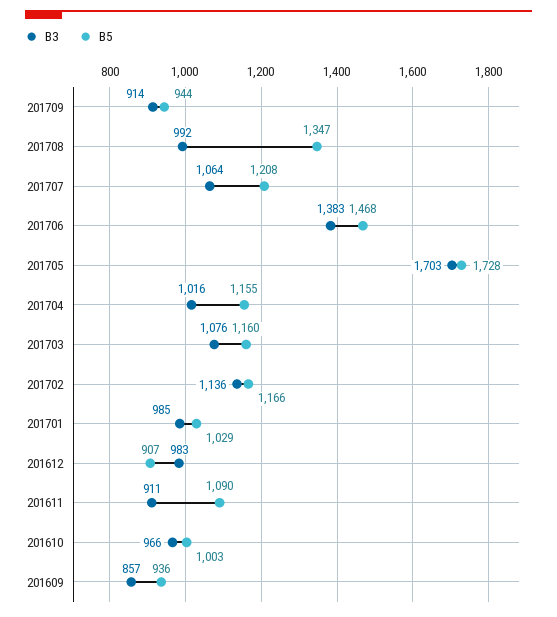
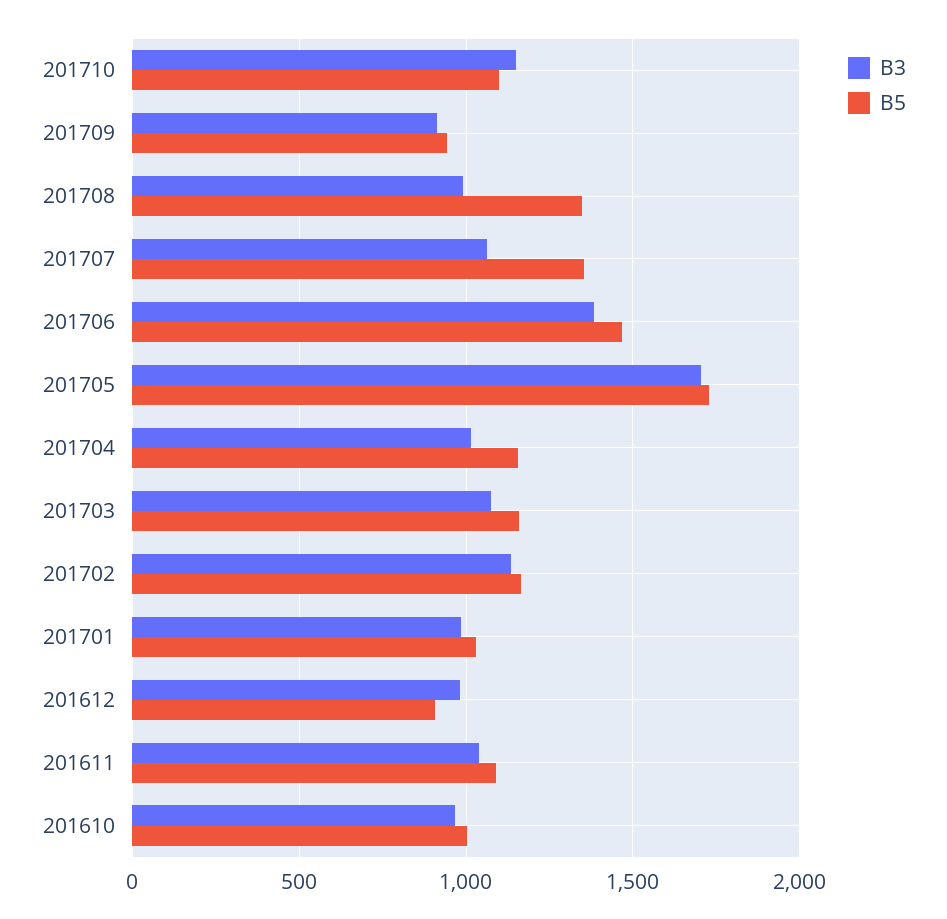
B5, 201707: 1208 -> 1350
B3, 201611: 911 -> 1050
B3, 201609: 857 -> none
B5, 201609: 936 -> none
B3, 201710: none -> 1150
B5, 201710: none -> 1100

